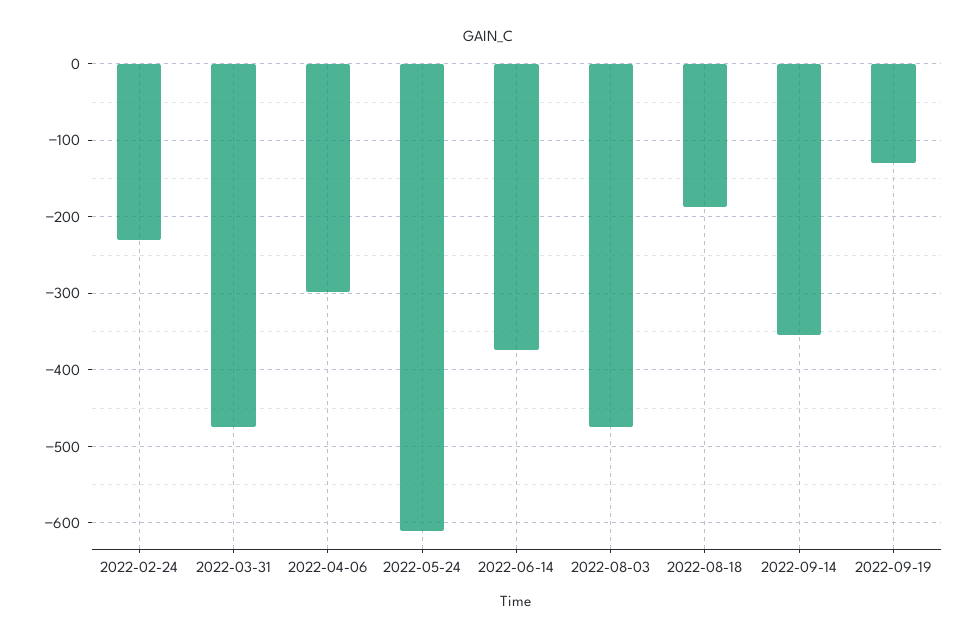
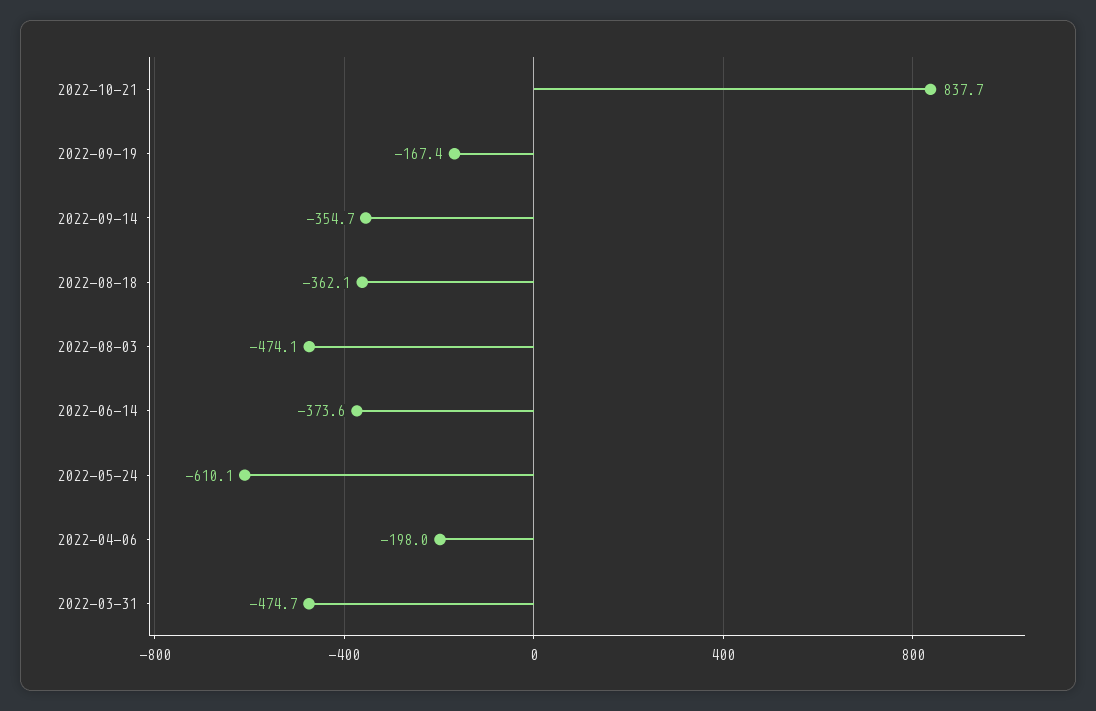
2022-02-24: -230 -> none
2022-04-06: -300 -> -198
2022-08-18: -190 -> -362.1
2022-09-19: -130 -> -167.4
2022-10-21: none -> 837.7

